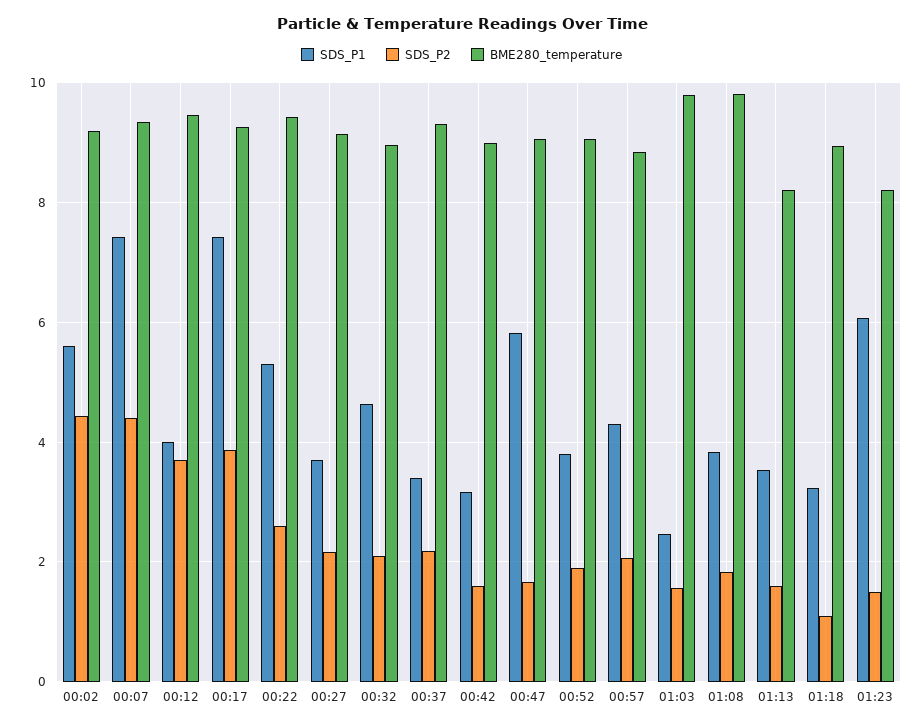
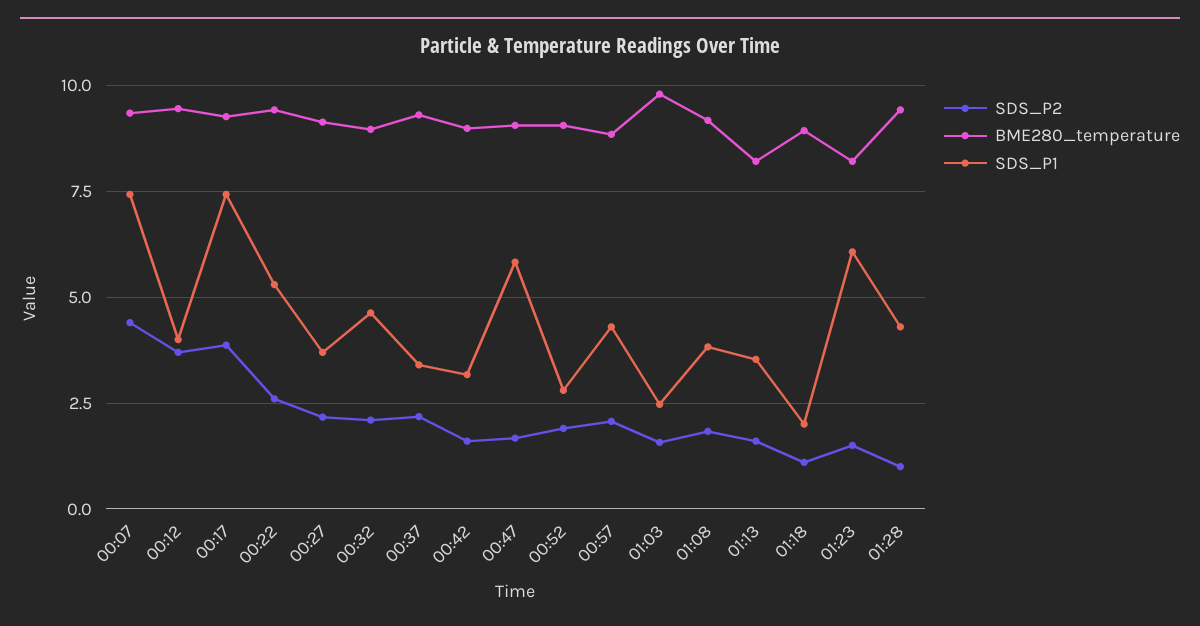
SDS_P1, 00:02: 5.6 -> none
SDS_P2, 00:02: 4.4 -> none
BME280_temperature, 00:02: 9.2 -> none
SDS_P1, 00:52: 3.8 -> 2.75
BME280_temperature, 01:08: 9.8 -> 9.25
SDS_P1, 01:18: 3.2 -> 2
SDS_P2, 01:28: none -> 1
BME280_temperature, 01:28: none -> 9.5
SDS_P1, 01:28: none -> 4.25

